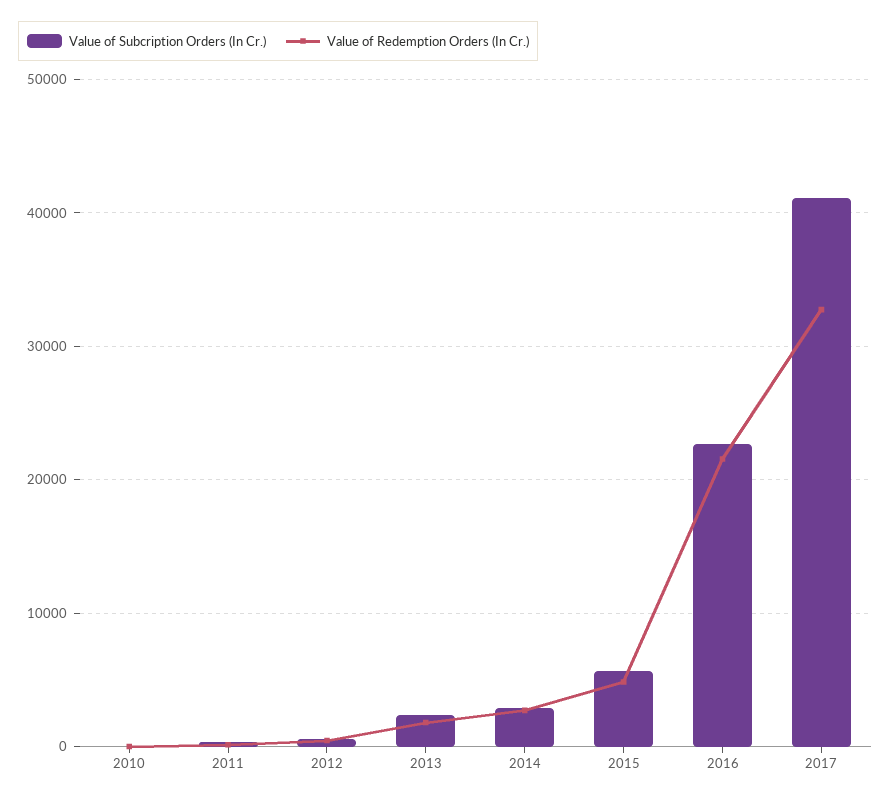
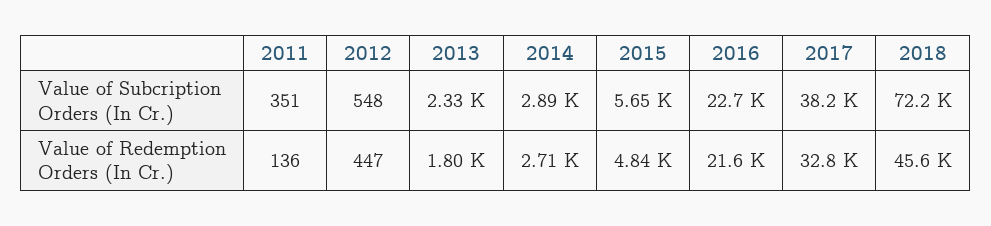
Value of Subcription Orders (In Cr.), 2010: 0 -> none
Value of Redemption Orders (In Cr.), 2010: 0 -> none
Value of Subcription Orders (In Cr.), 2017: 41000 -> 38200
Value of Subcription Orders (In Cr.), 2018: none -> 72200
Value of Redemption Orders (In Cr.), 2018: none -> 45600

